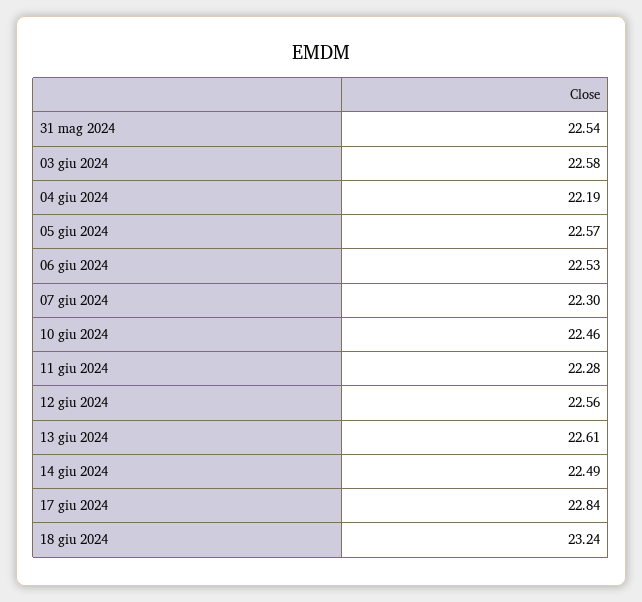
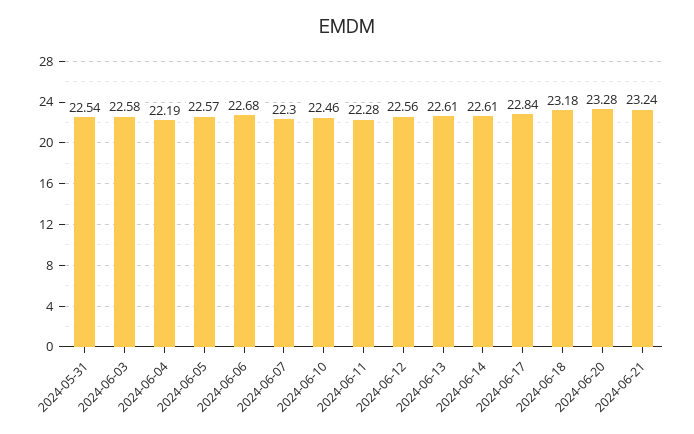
06 giu 2024: 22.53 -> 22.68
14 giu 2024: 22.49 -> 22.61
18 giu 2024: 23.24 -> 23.18
2024-06-20: none -> 23.28
2024-06-21: none -> 23.24

